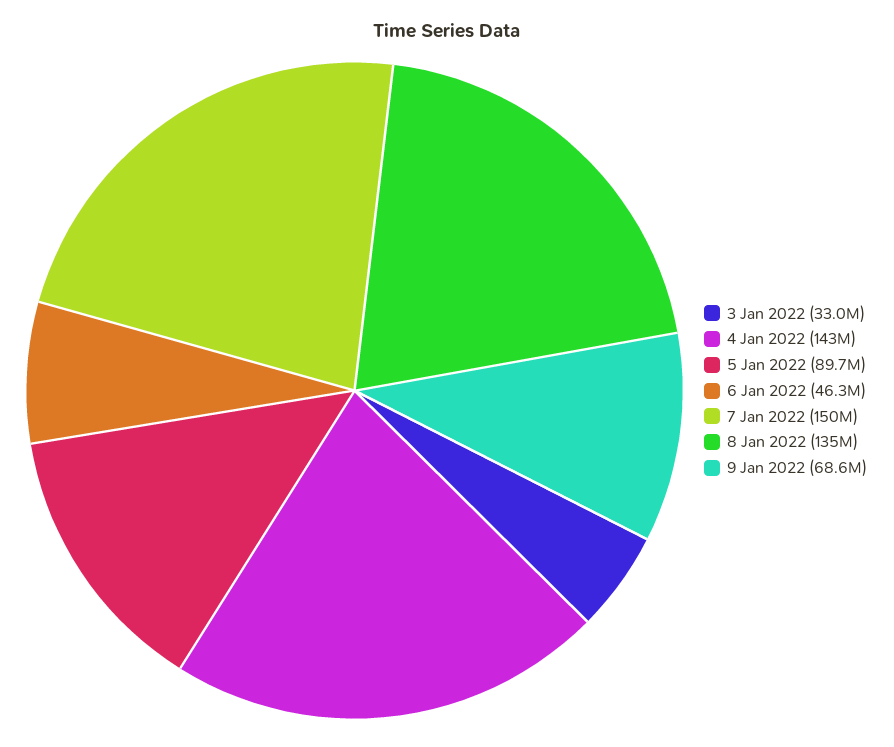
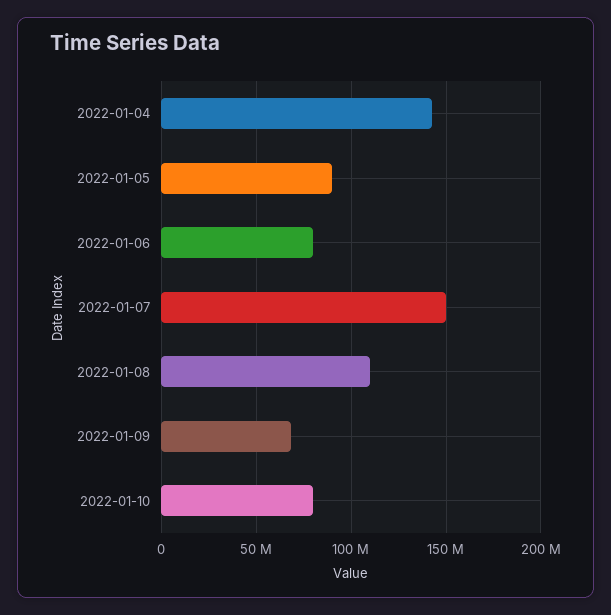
3 Jan 2022: 33000000 -> none
6 Jan 2022: 46300000 -> 80000000
8 Jan 2022: 135000000 -> 110000000
2022-01-10: none -> 80000000

